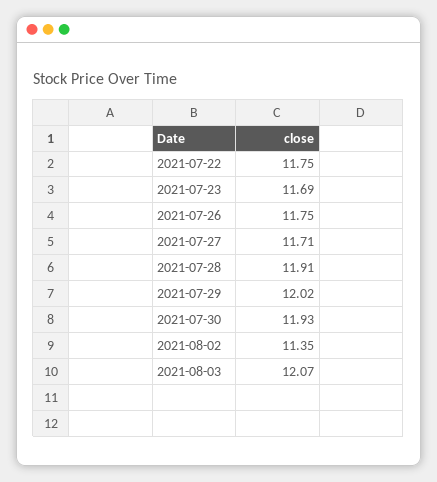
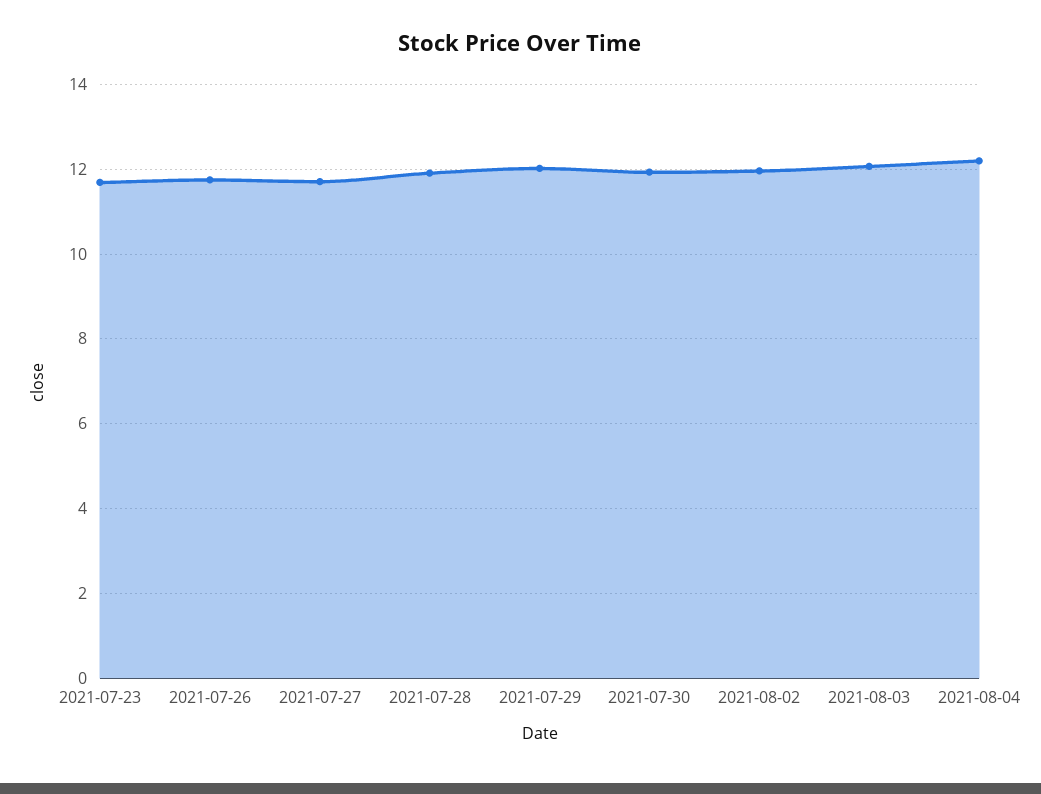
2021-07-22: 11.75 -> none
2021-08-02: 11.35 -> 12
2021-08-04: none -> 12.2

